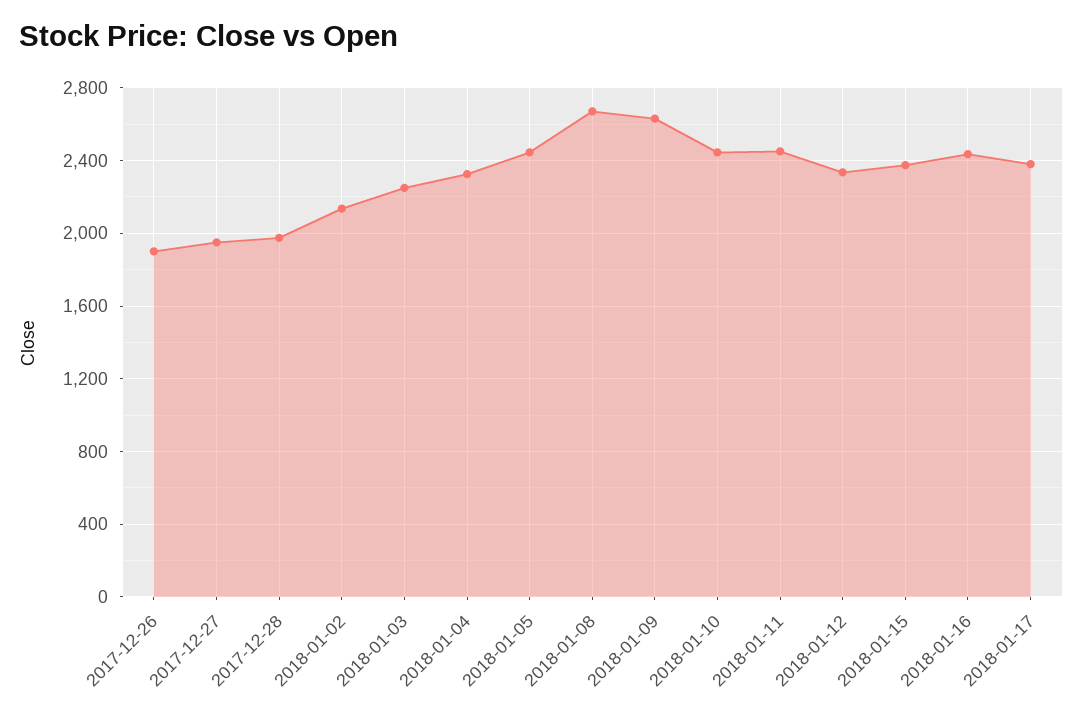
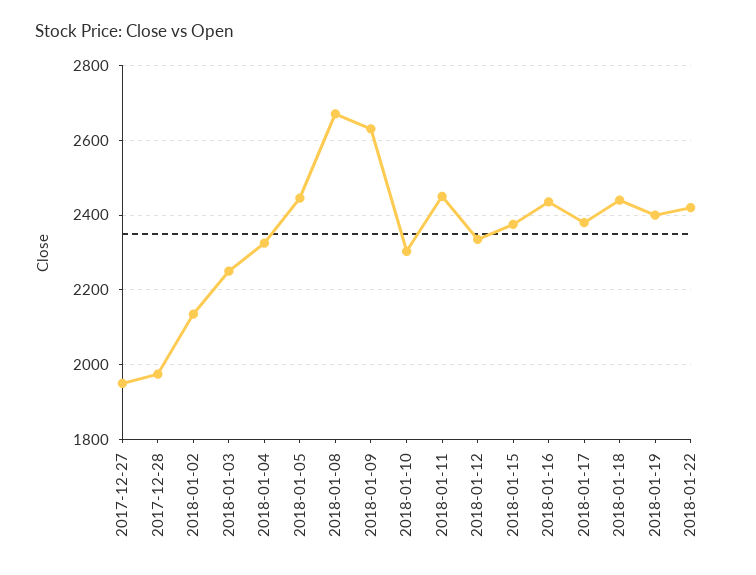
2017-12-26: 1900 -> none
2018-01-10: 2450 -> 2300
2018-01-18: none -> 2440
2018-01-19: none -> 2400
2018-01-22: none -> 2420

